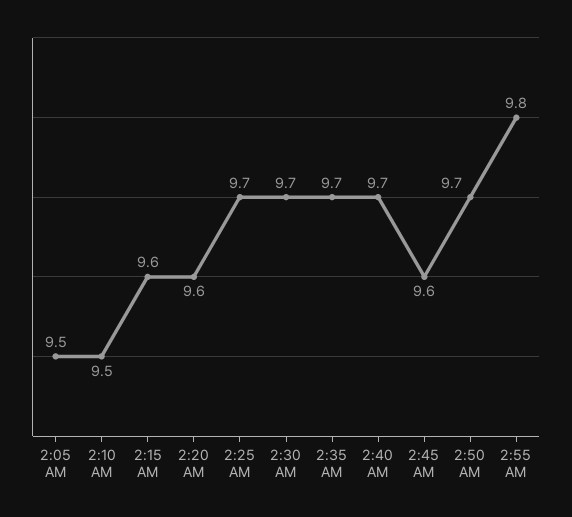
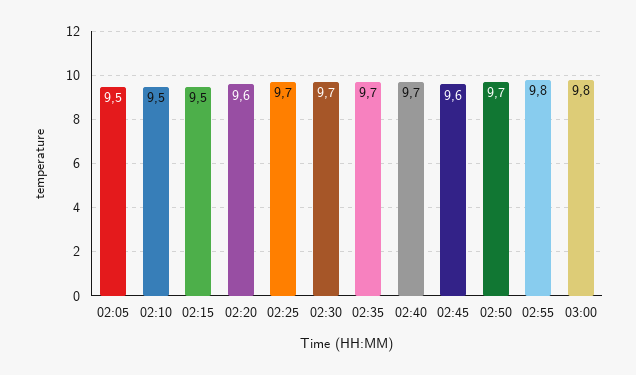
2:15 AM: 9.6 -> 9.5
03:00: none -> 9.8

